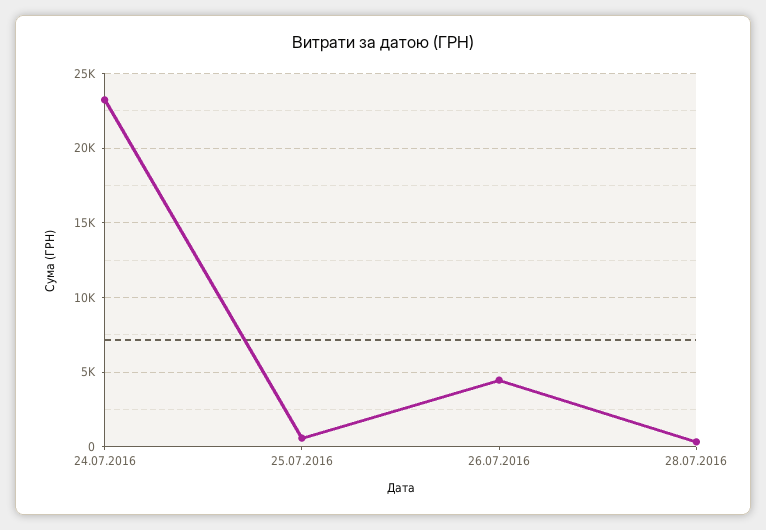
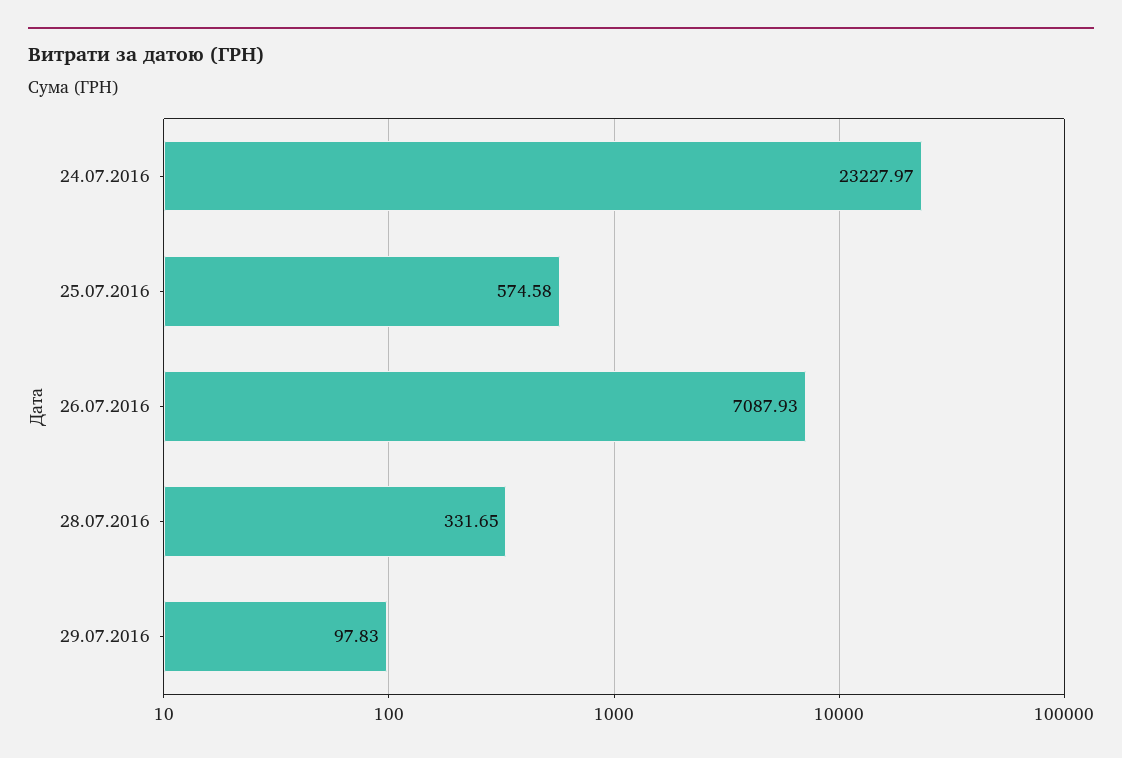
26.07.2016: 4500 -> 7087.93
29.07.2016: none -> 97.83

